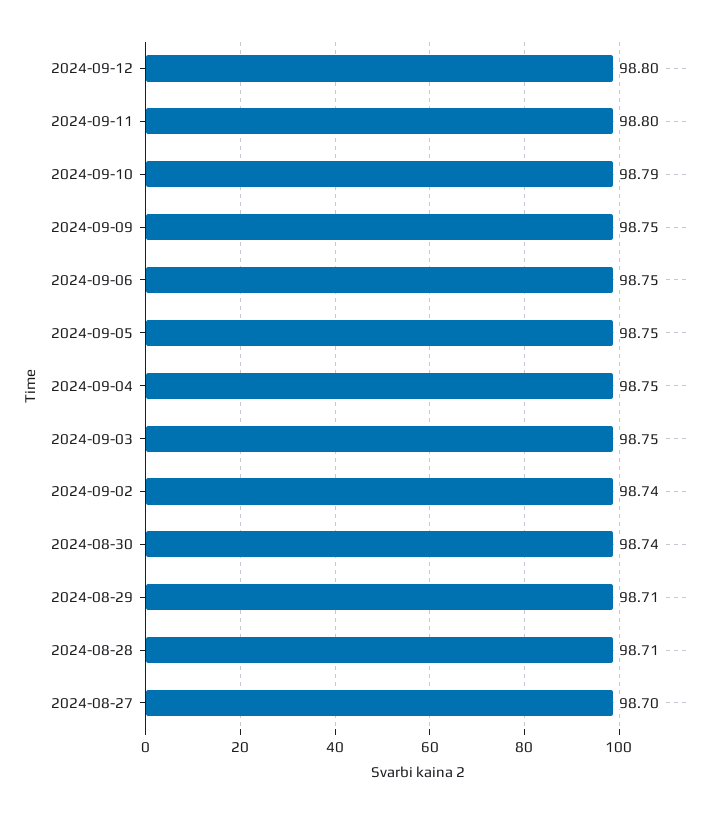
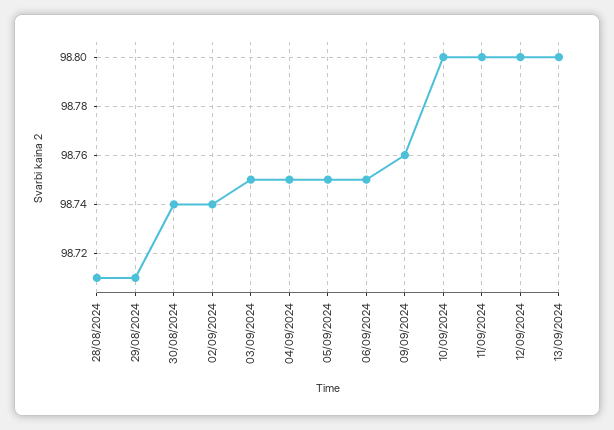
2024-09-10: 98.79 -> 98.8
2024-09-09: 98.75 -> 98.76
2024-08-27: 98.7 -> none
13/09/2024: none -> 98.8

